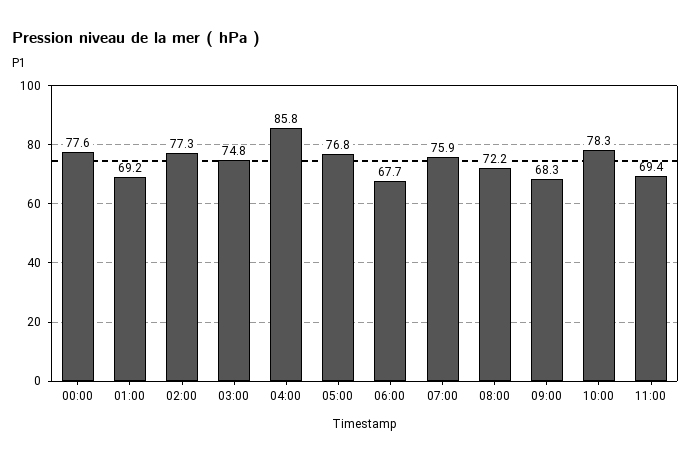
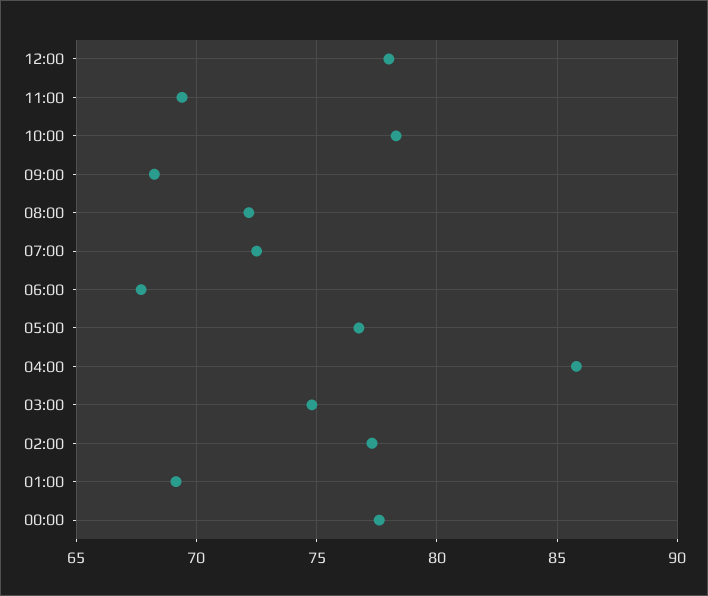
07:00: 75.9 -> 72.5
12:00: none -> 78

